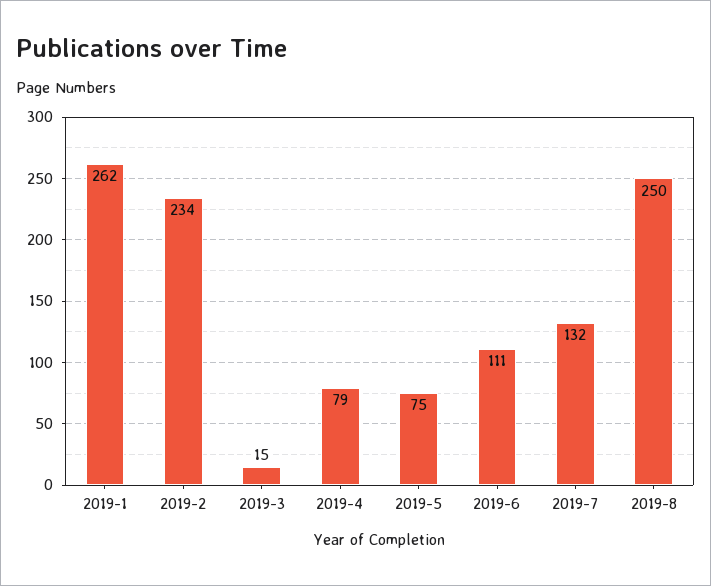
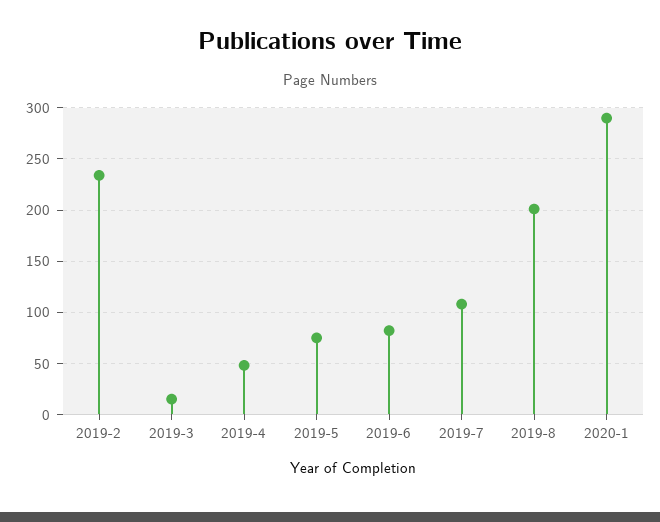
2019-1: 262 -> none
2019-4: 79 -> 50
2019-6: 111 -> 80
2019-7: 132 -> 110
2019-8: 250 -> 200
2020-1: none -> 290

